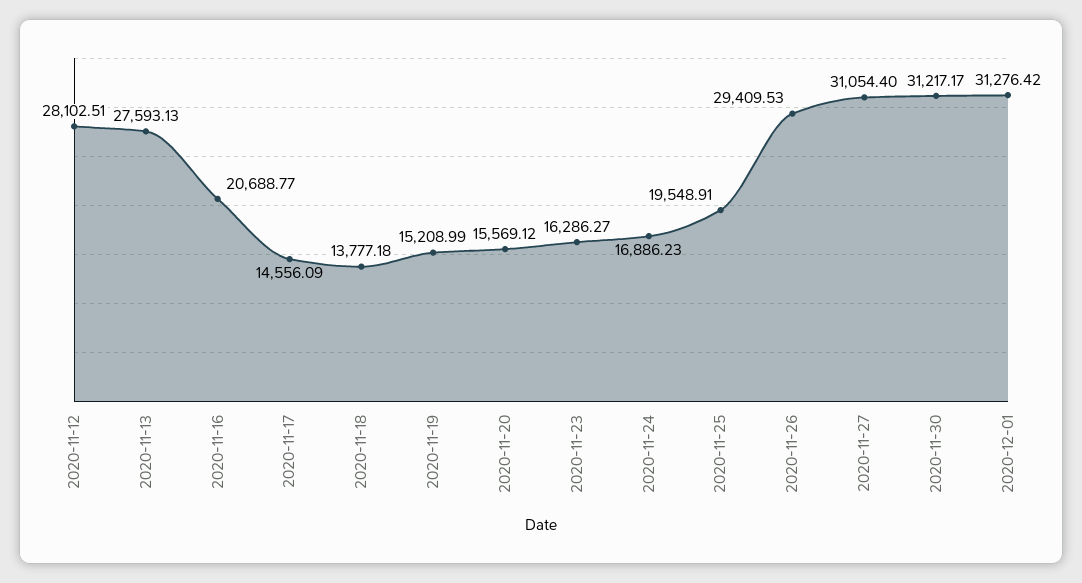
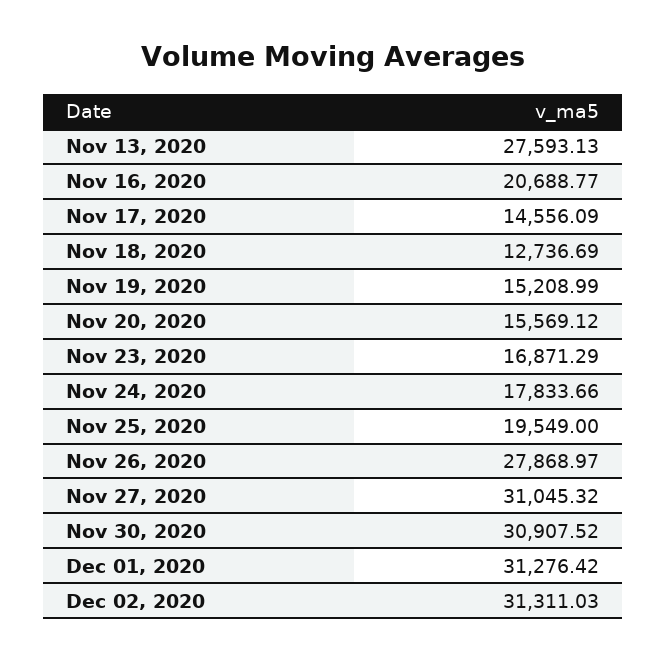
2020-11-12: 28102.51 -> none
2020-11-18: 13777.18 -> 12736.69
2020-11-23: 16286.27 -> 16871.29
2020-11-24: 16886.23 -> 17833.66
2020-11-25: 19548.91 -> 19549
2020-11-26: 29409.53 -> 27868.97
2020-11-27: 31054.4 -> 31045.32
2020-11-30: 31217.17 -> 30907.52
Dec 02, 2020: none -> 31311.03

